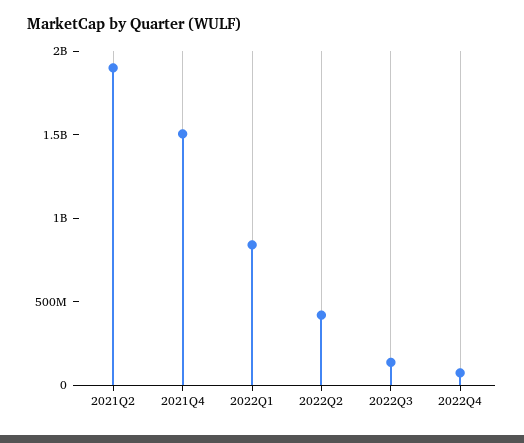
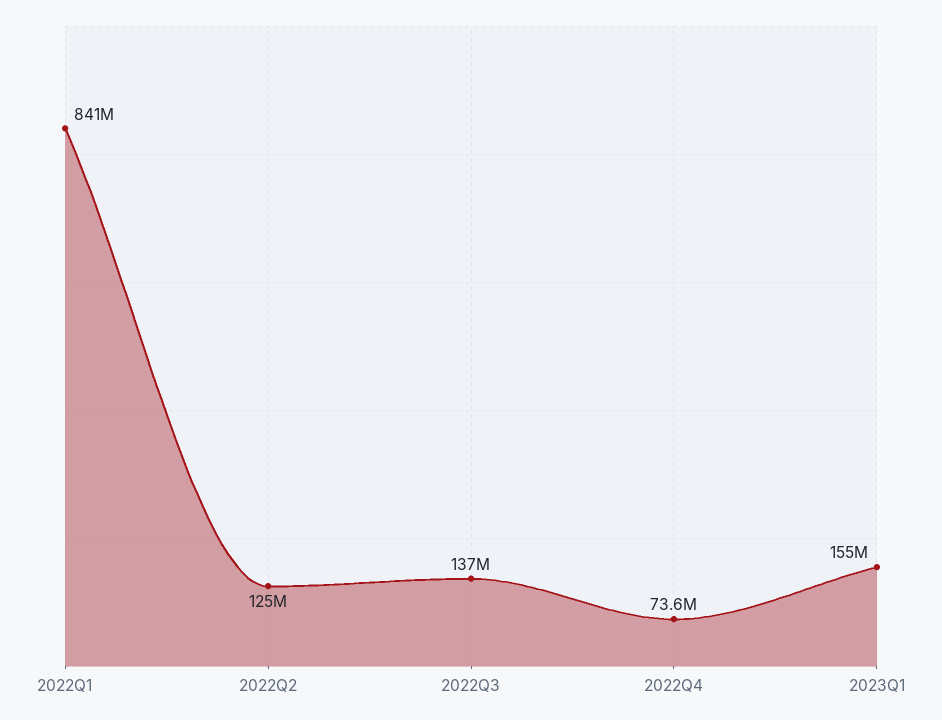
2021Q2: 1900000000 -> none
2021Q4: 1500000000 -> none
2022Q2: 400000000 -> 125000000
2023Q1: none -> 155000000

